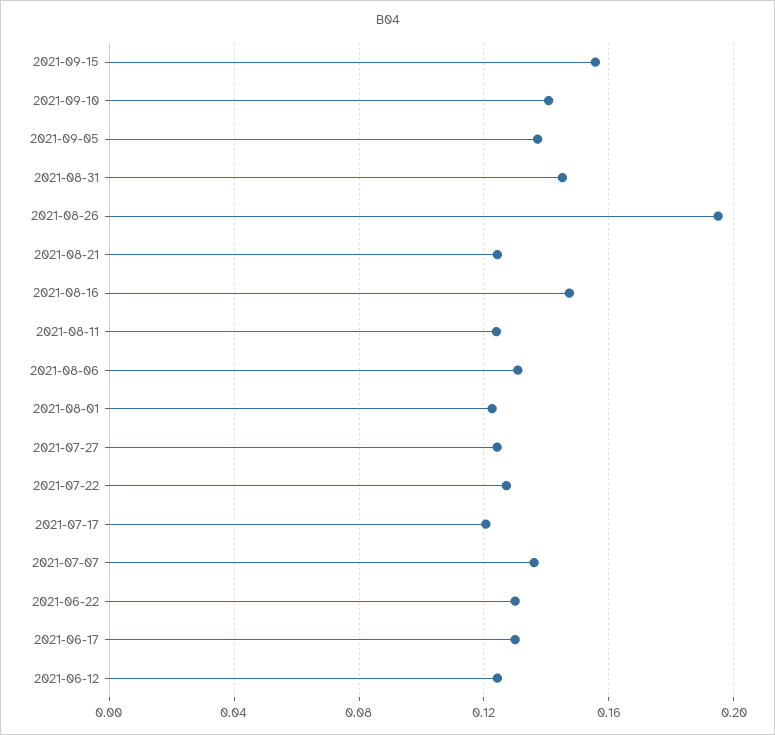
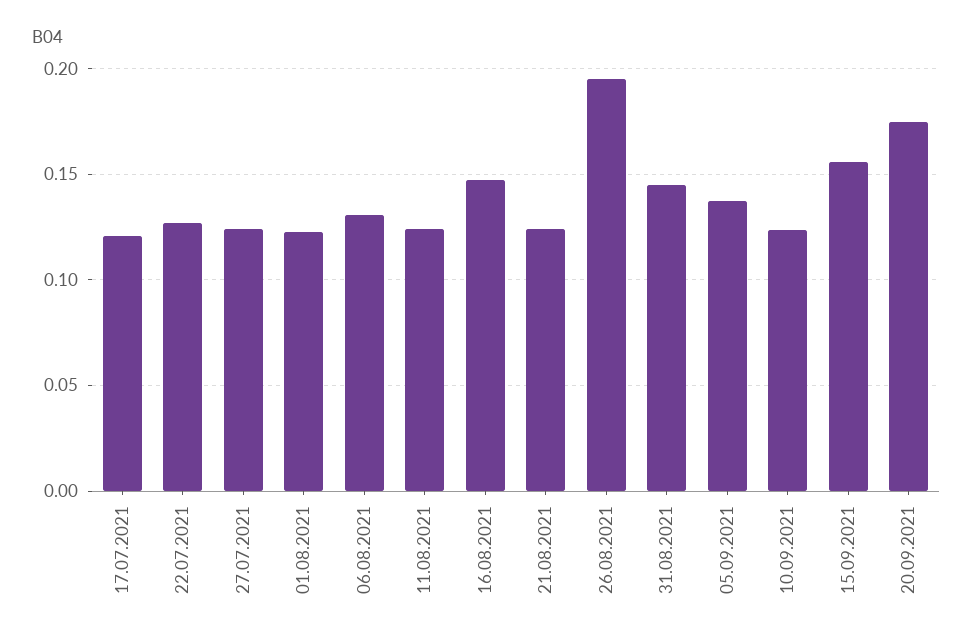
2021-09-10: 0.14 -> 0.125
2021-07-07: 0.135 -> none
2021-06-22: 0.13 -> none
2021-06-17: 0.13 -> none
2021-06-12: 0.125 -> none
20.09.2021: none -> 0.175

